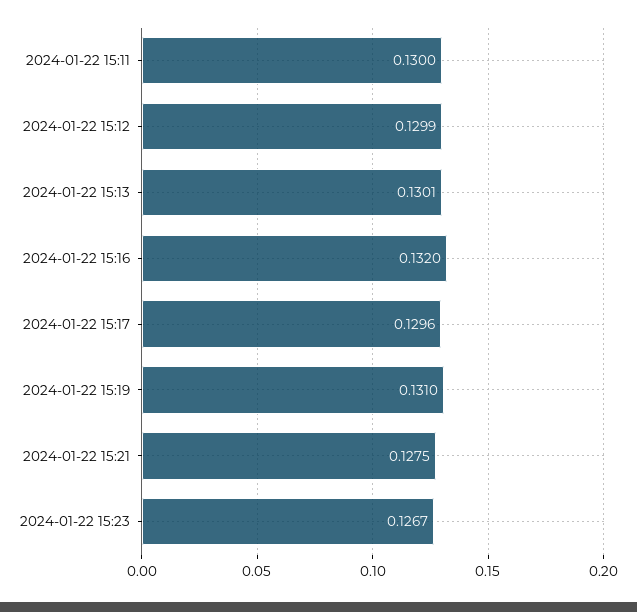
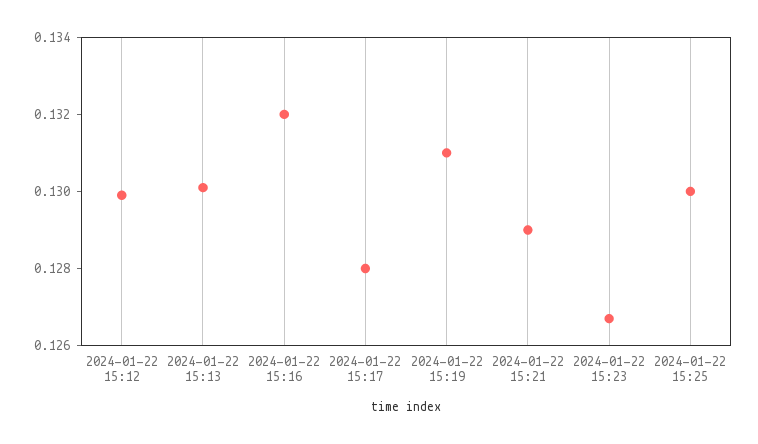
2024-01-22 15:11: 0.13 -> none
2024-01-22 15:17: 0.1296 -> 0.128
2024-01-22 15:21: 0.1275 -> 0.129
2024-01-22 15:25: none -> 0.13

